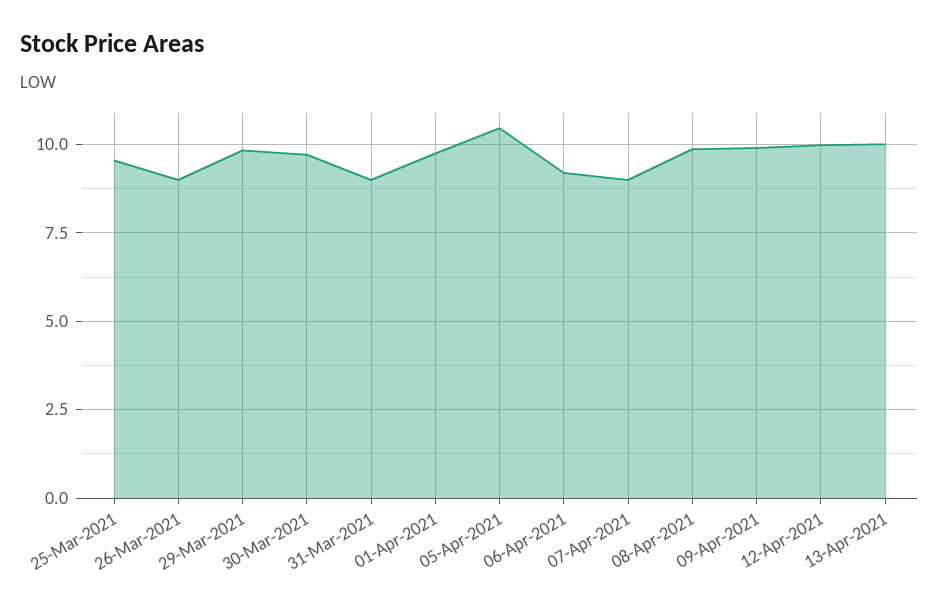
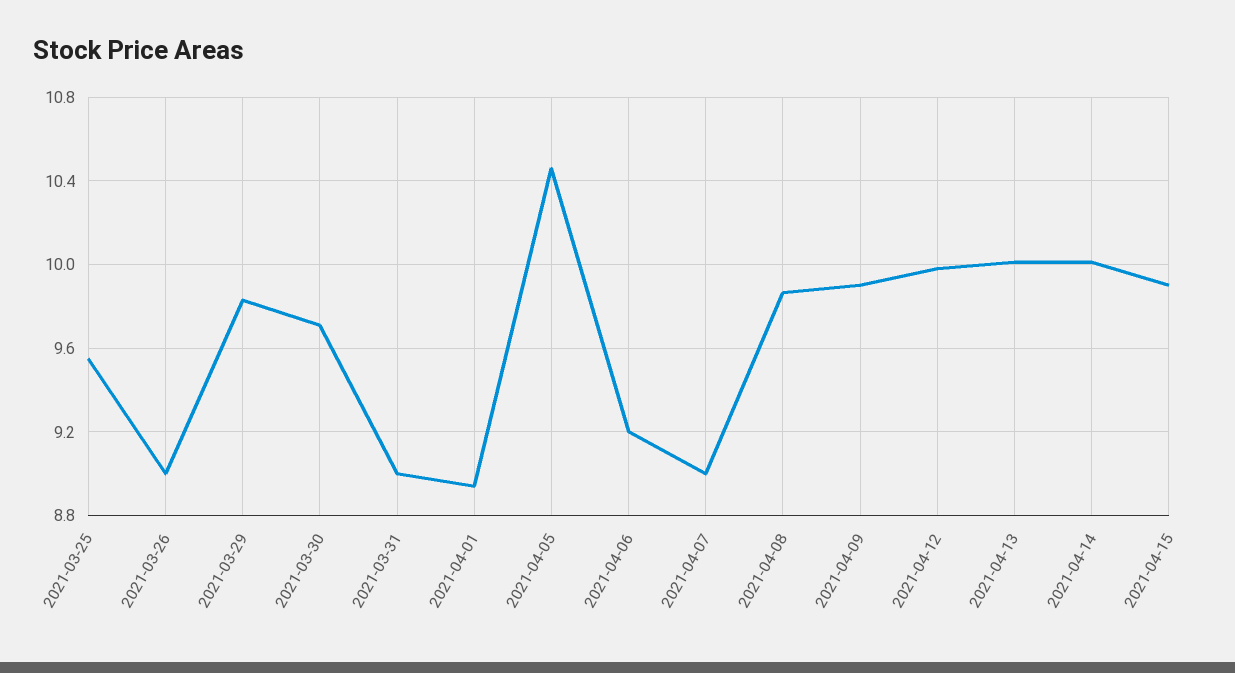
01-Apr-2021: 9.75 -> 8.95
2021-04-14: none -> 10
2021-04-15: none -> 9.9

